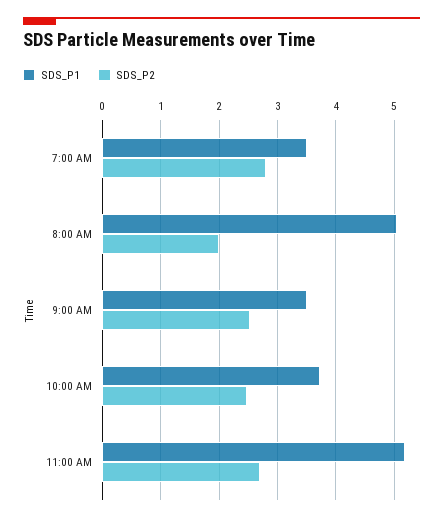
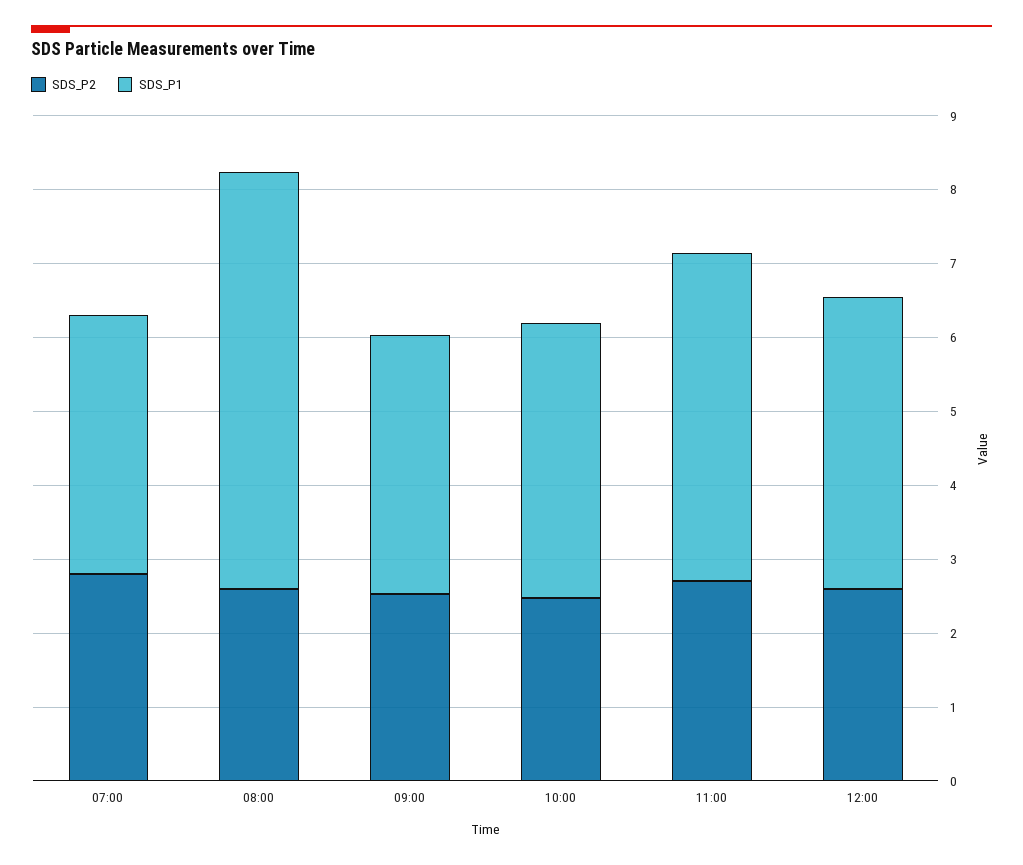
SDS_P1, 8:00 AM: 5 -> 5.6
SDS_P2, 8:00 AM: 2 -> 2.6
SDS_P1, 11:00 AM: 5.2 -> 4.4
SDS_P2, 12:00: none -> 2.6
SDS_P1, 12:00: none -> 4

